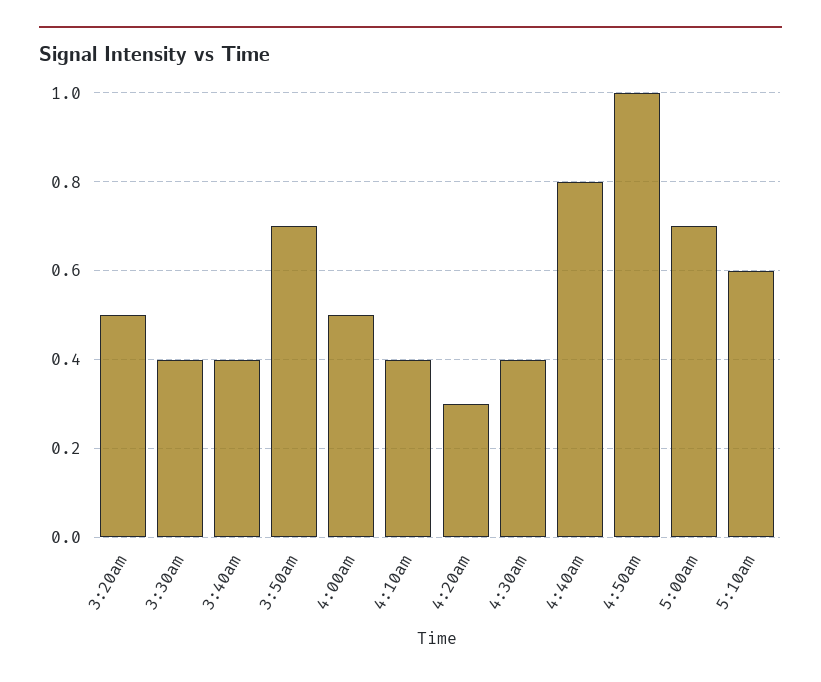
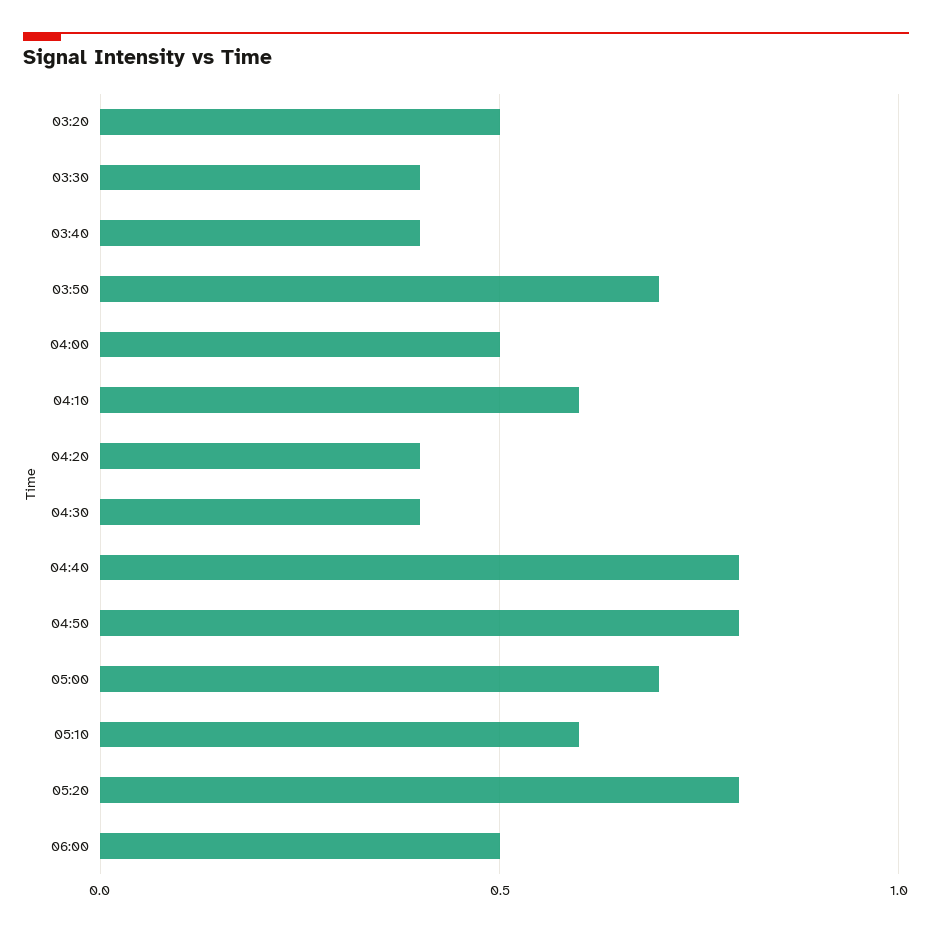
4:10am: 0.4 -> 0.6
4:20am: 0.3 -> 0.4
4:50am: 1 -> 0.8
05:20: none -> 0.8
06:00: none -> 0.5

